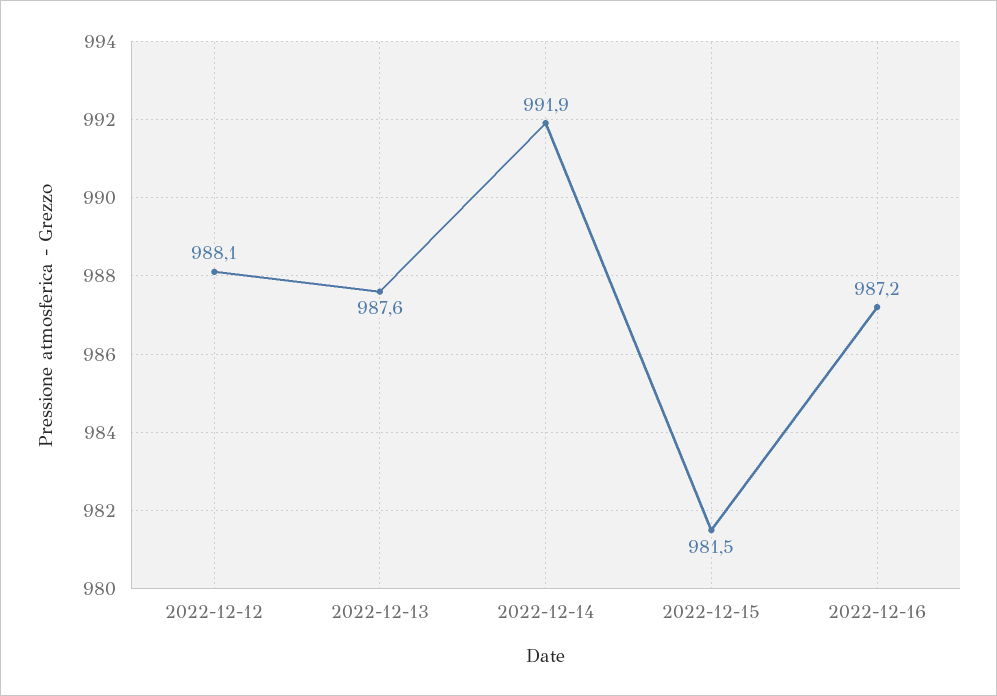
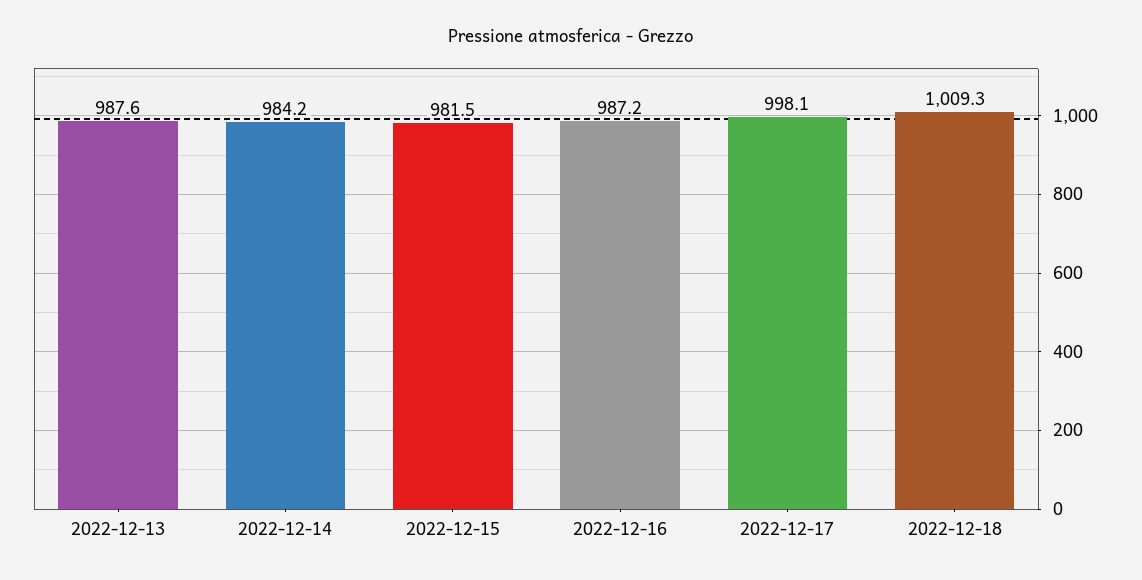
2022-12-12: 988.1 -> none
2022-12-14: 991.9 -> 984.2
2022-12-17: none -> 998.1
2022-12-18: none -> 1009.3

